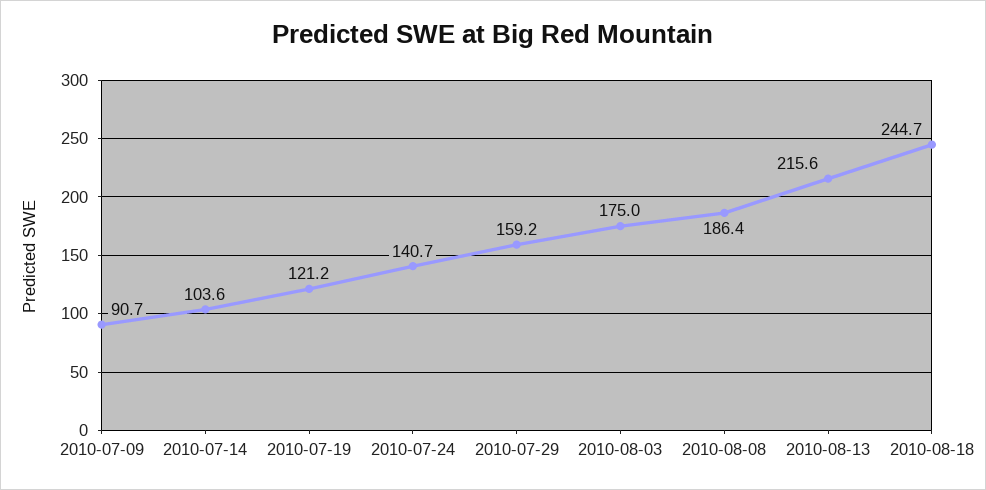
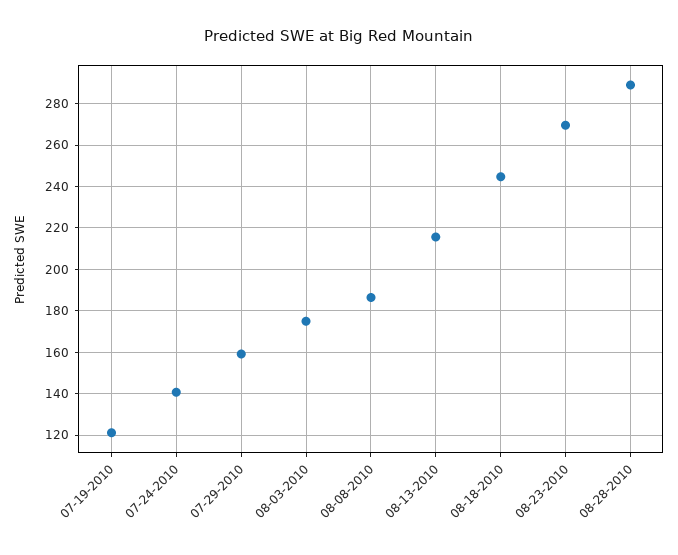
2010-07-09: 90.7 -> none
2010-07-14: 103.6 -> none
08-23-2010: none -> 270
08-28-2010: none -> 290

